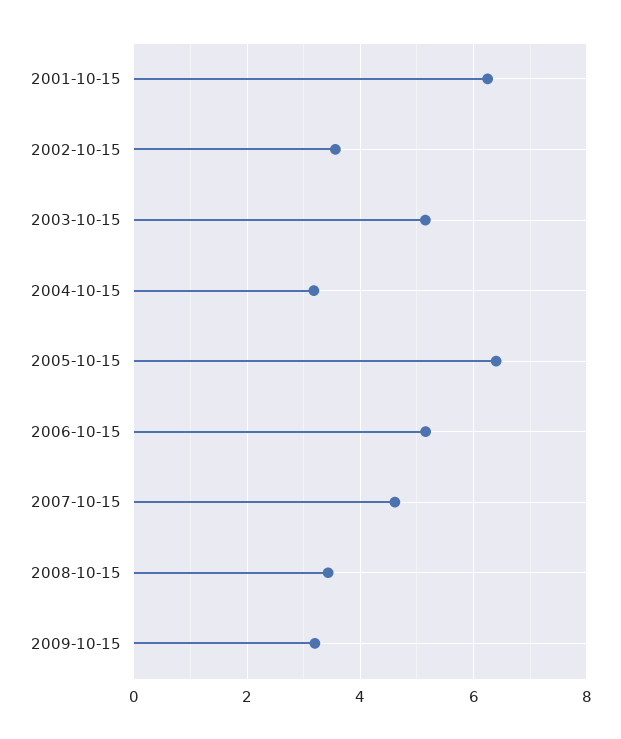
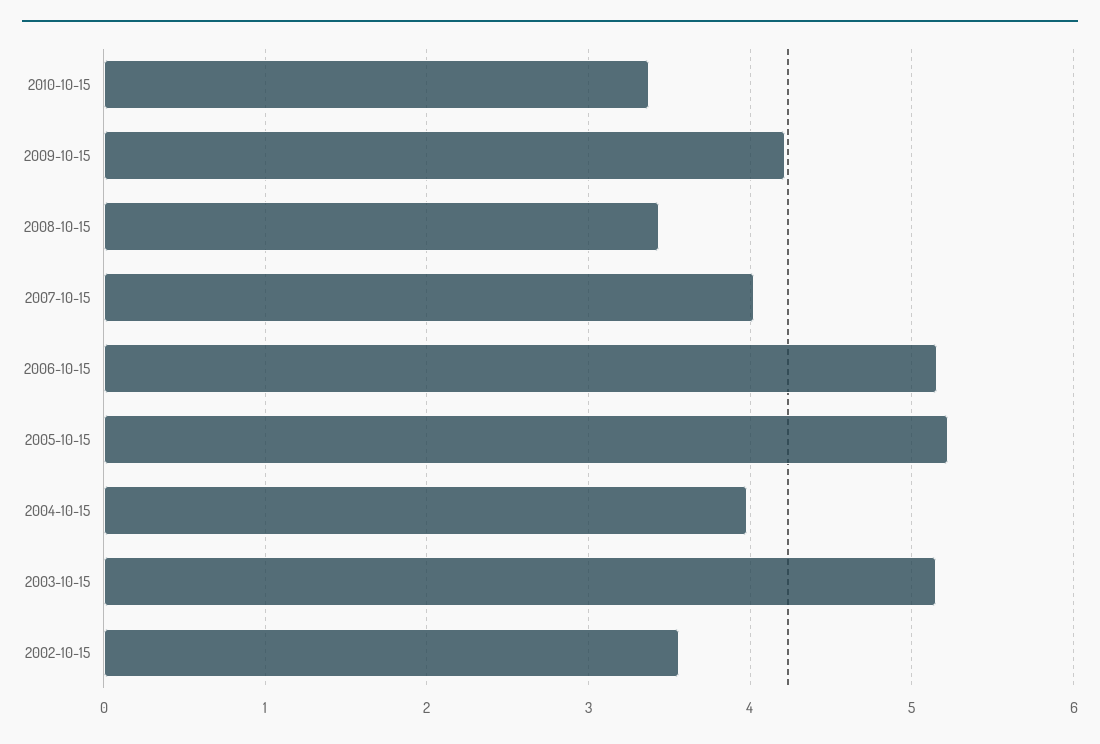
2001-10-15: 6.2 -> none
2004-10-15: 3.2 -> 4
2005-10-15: 6.4 -> 5.2
2007-10-15: 4.6 -> 4
2009-10-15: 3.2 -> 4.2
2010-10-15: none -> 3.4

